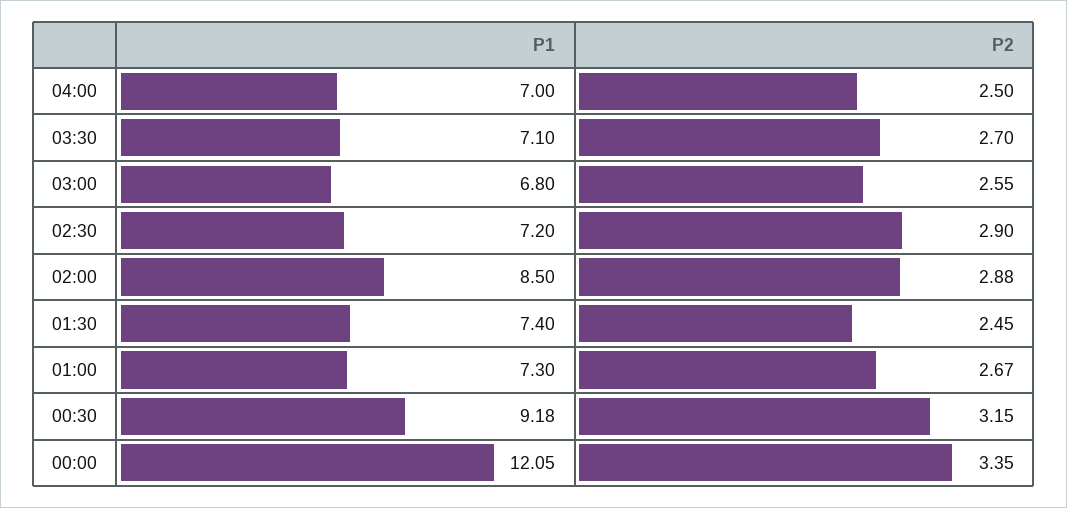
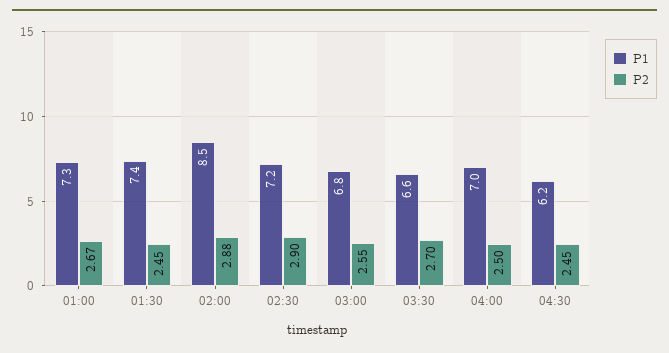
P1, 03:30: 7.1 -> 6.6
P1, 00:30: 9.18 -> none
P2, 00:30: 3.15 -> none
P1, 00:00: 12.05 -> none
P2, 00:00: 3.35 -> none
P1, 04:30: none -> 6.2
P2, 04:30: none -> 2.45

